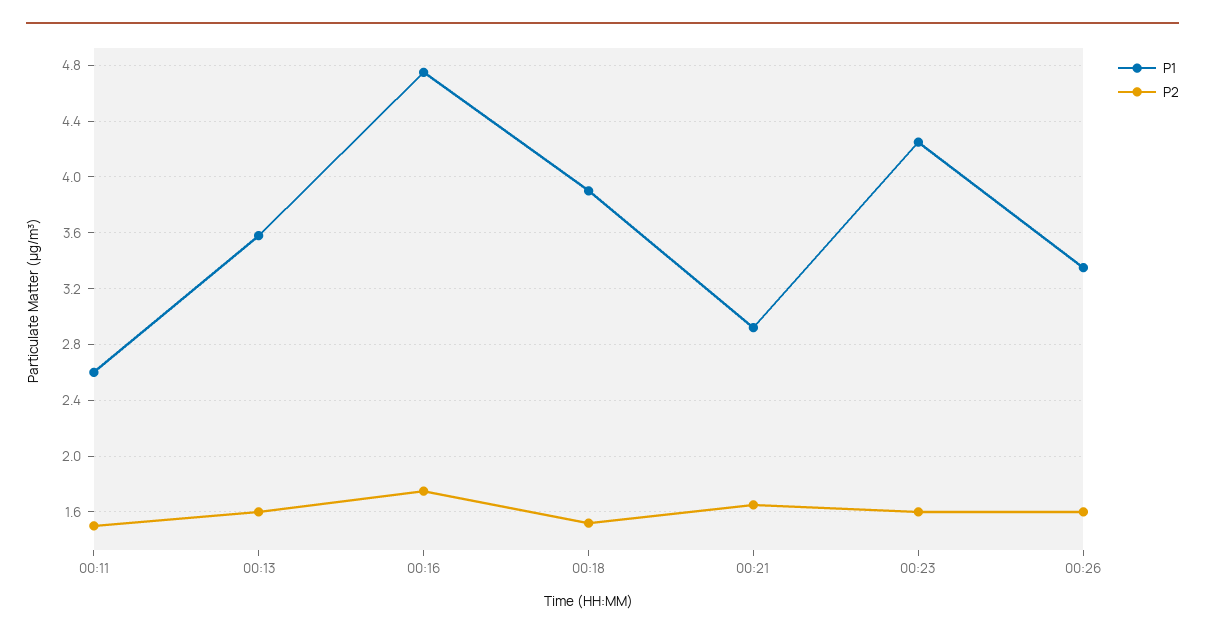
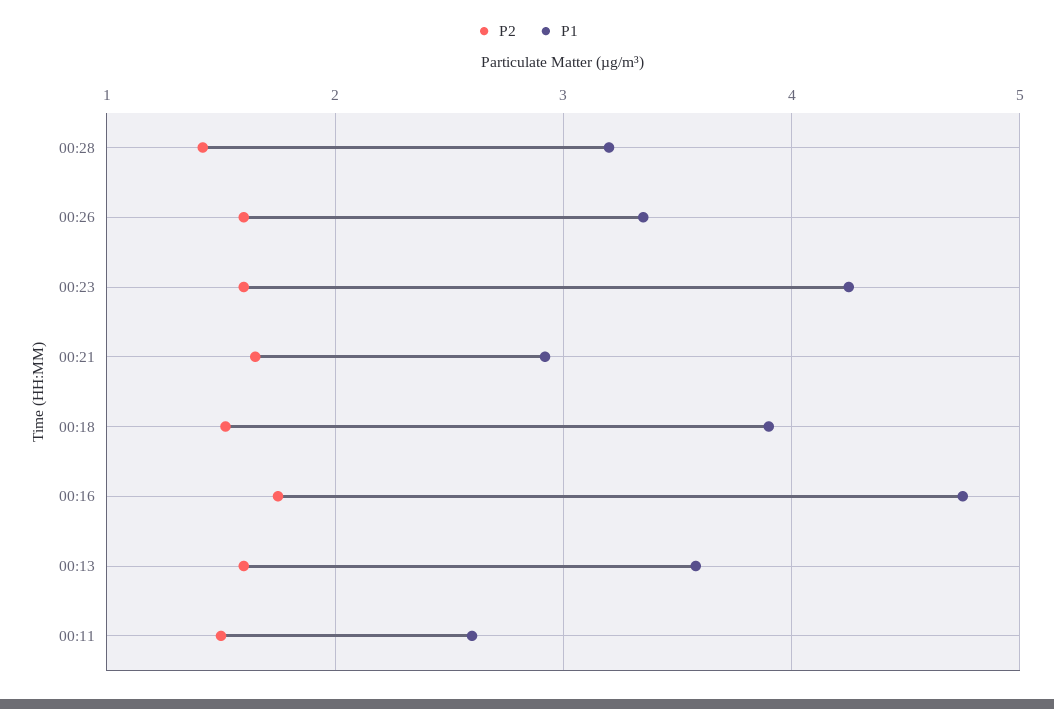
P2, 00:28: none -> 1.4
P1, 00:28: none -> 3.2

